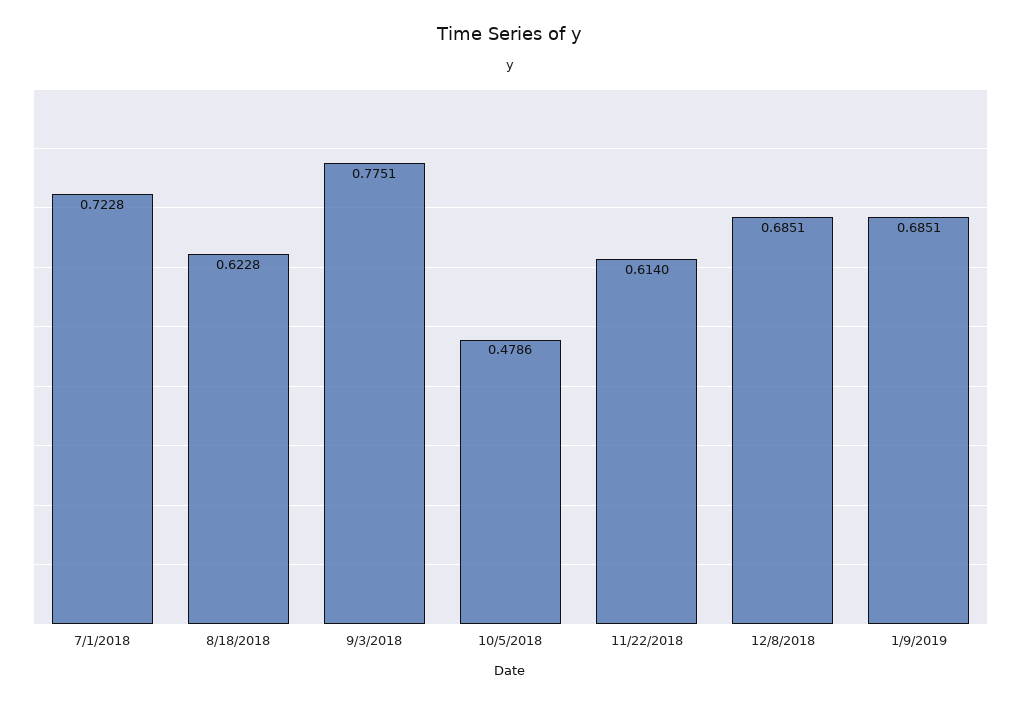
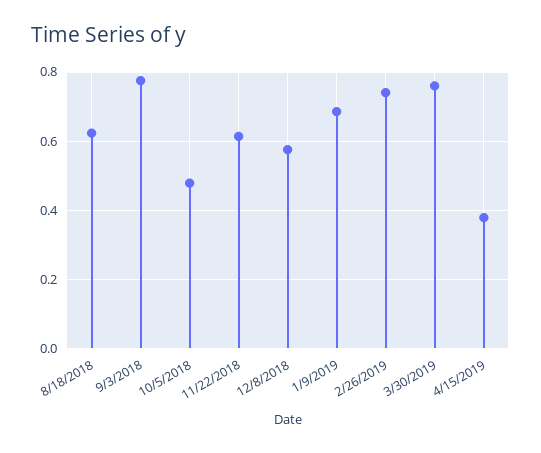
7/1/2018: 0.7228 -> none
12/8/2018: 0.6851 -> 0.58
2/26/2019: none -> 0.74
3/30/2019: none -> 0.76
4/15/2019: none -> 0.38

